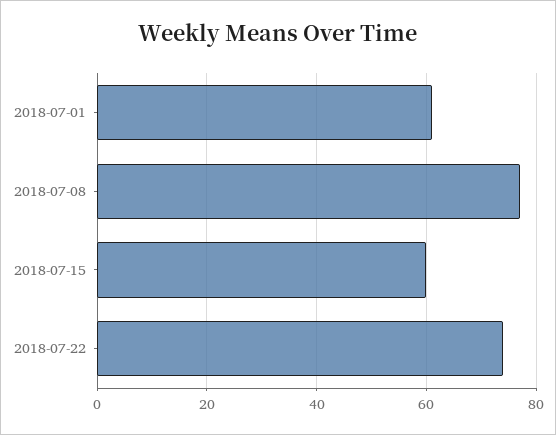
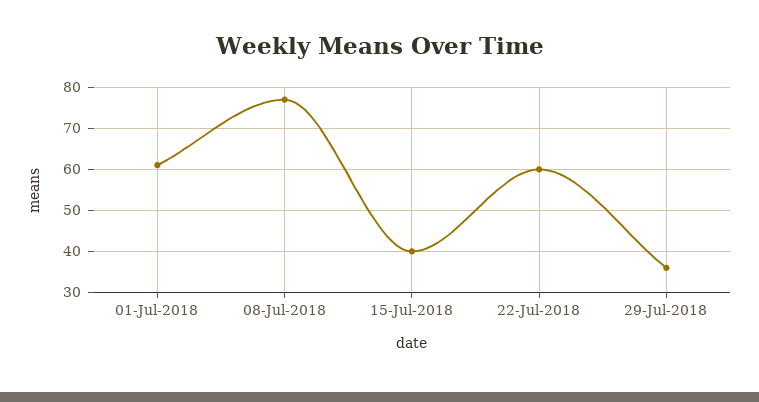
2018-07-15: 60 -> 40
2018-07-22: 75 -> 60
29-Jul-2018: none -> 35

